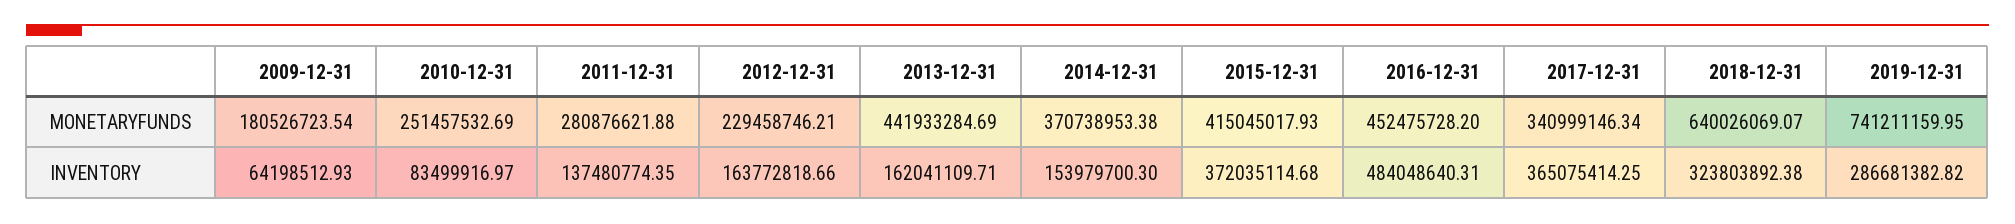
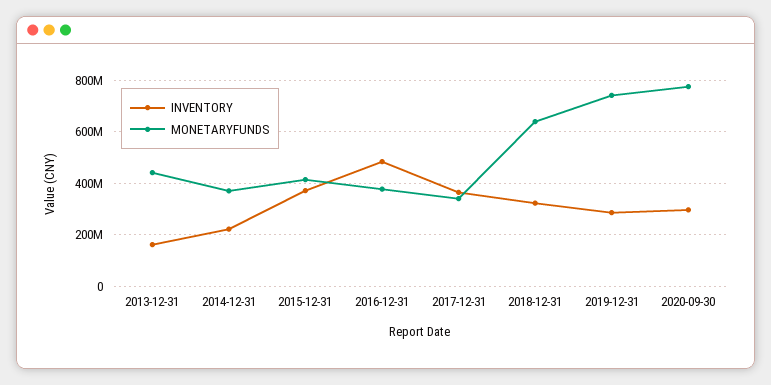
MONETARYFUNDS, 2009-12-31: 180526723.54 -> none
MONETARYFUNDS, 2010-12-31: 251457532.69 -> none
MONETARYFUNDS, 2011-12-31: 280876621.88 -> none
MONETARYFUNDS, 2012-12-31: 229458746.21 -> none
MONETARYFUNDS, 2016-12-31: 452475728.2 -> 375000000
INVENTORY, 2009-12-31: 64198512.93 -> none
INVENTORY, 2010-12-31: 83499916.97 -> none
INVENTORY, 2011-12-31: 137480774.35 -> none
INVENTORY, 2012-12-31: 163772818.66 -> none
INVENTORY, 2014-12-31: 153979700.3 -> 225000000
INVENTORY, 2020-09-30: none -> 300000000
MONETARYFUNDS, 2020-09-30: none -> 775000000

